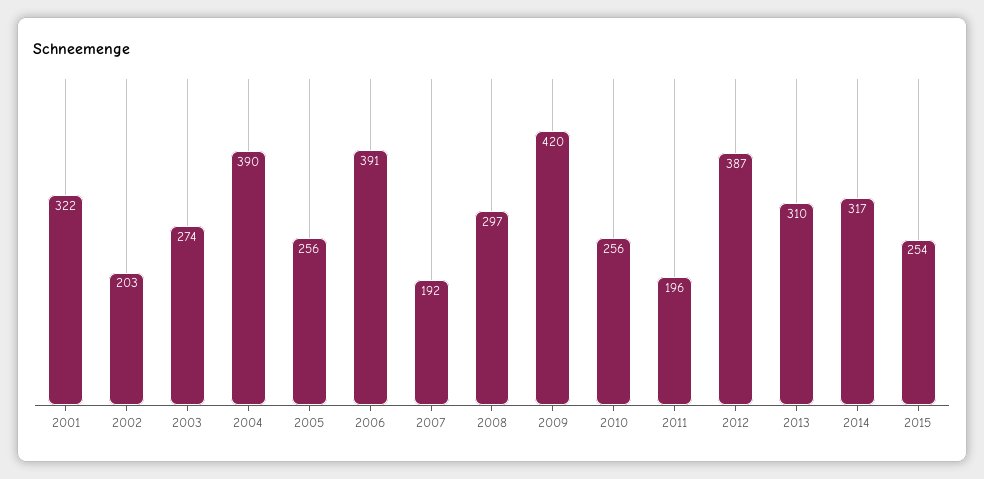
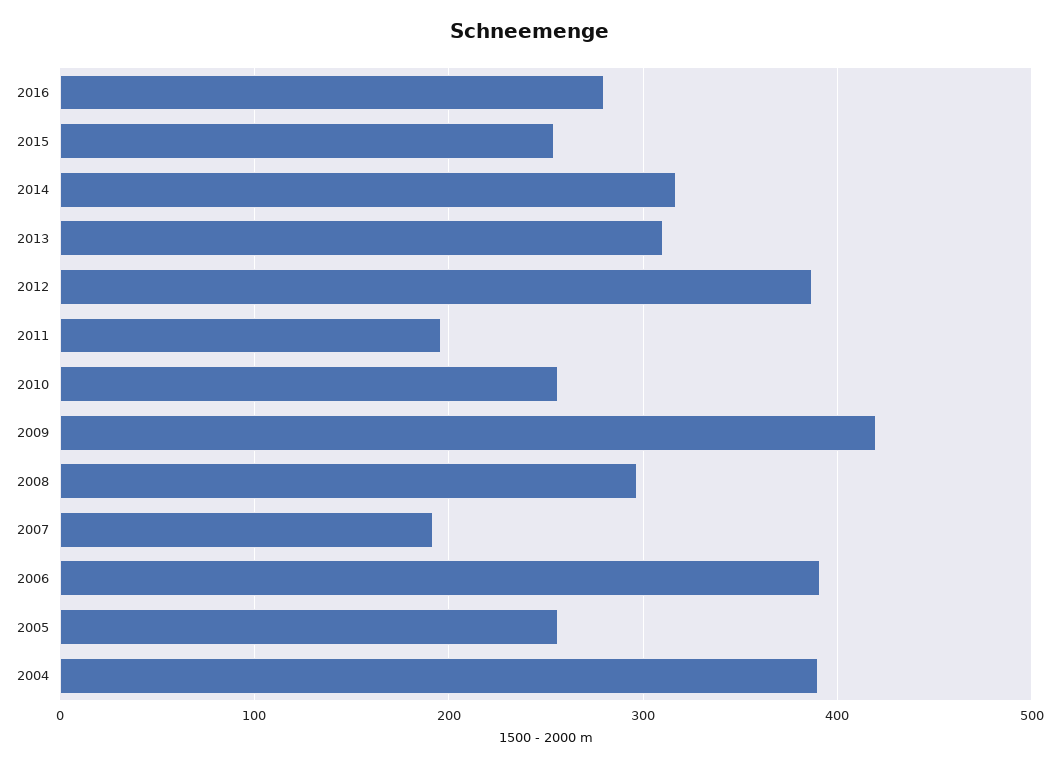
2001: 322 -> none
2002: 203 -> none
2003: 274 -> none
2016: none -> 280

